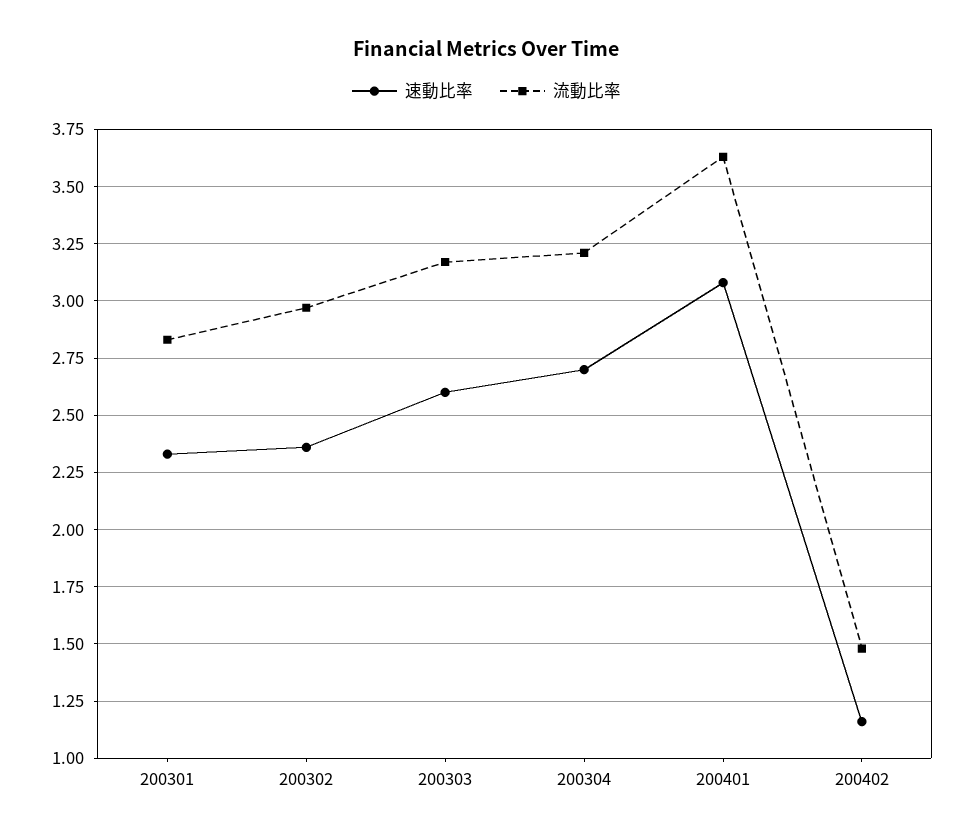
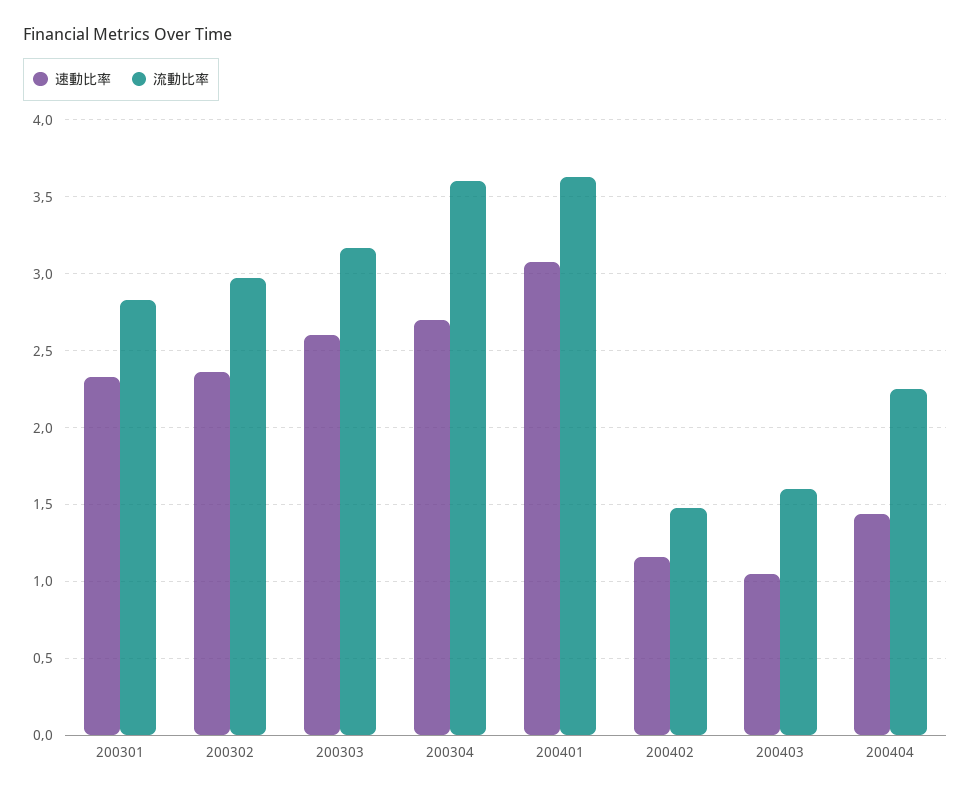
流動比率, 200304: 3.2 -> 3.6
速動比率, 200403: none -> 1.05
流動比率, 200403: none -> 1.6
速動比率, 200404: none -> 1.45
流動比率, 200404: none -> 2.25

